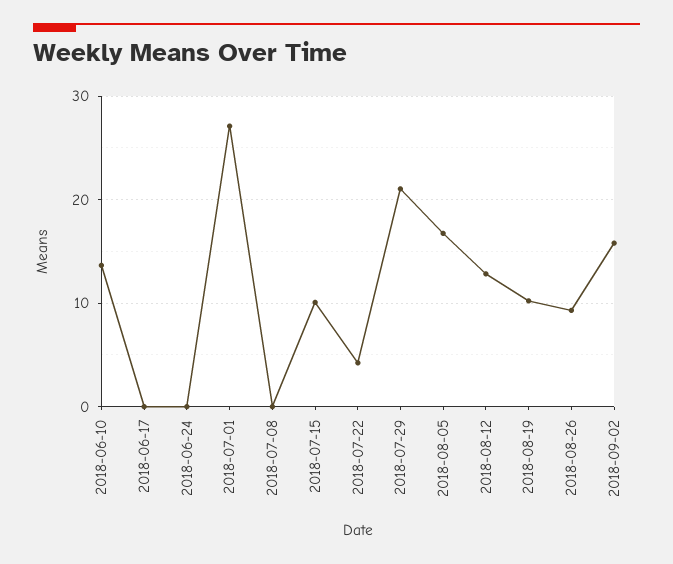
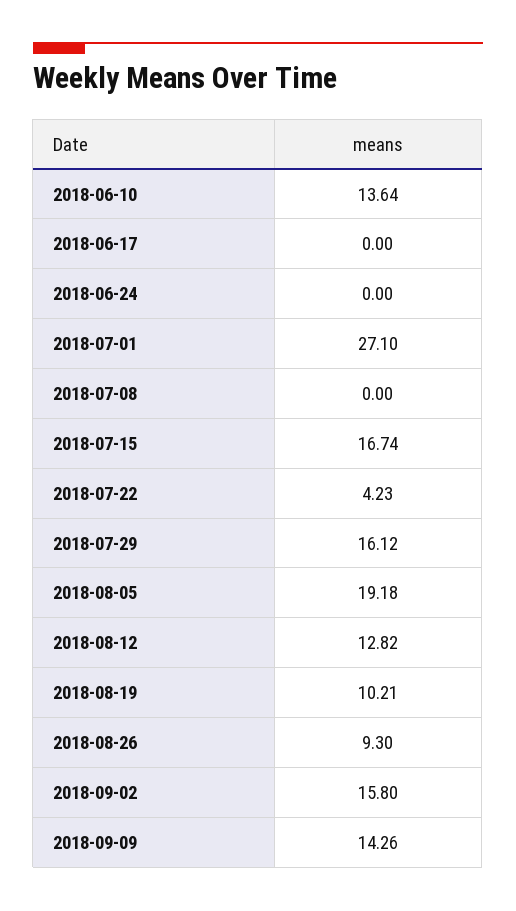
2018-07-15: 10 -> 16.74
2018-07-29: 21 -> 16.12
2018-08-05: 17 -> 19.18
2018-09-09: none -> 14.26

